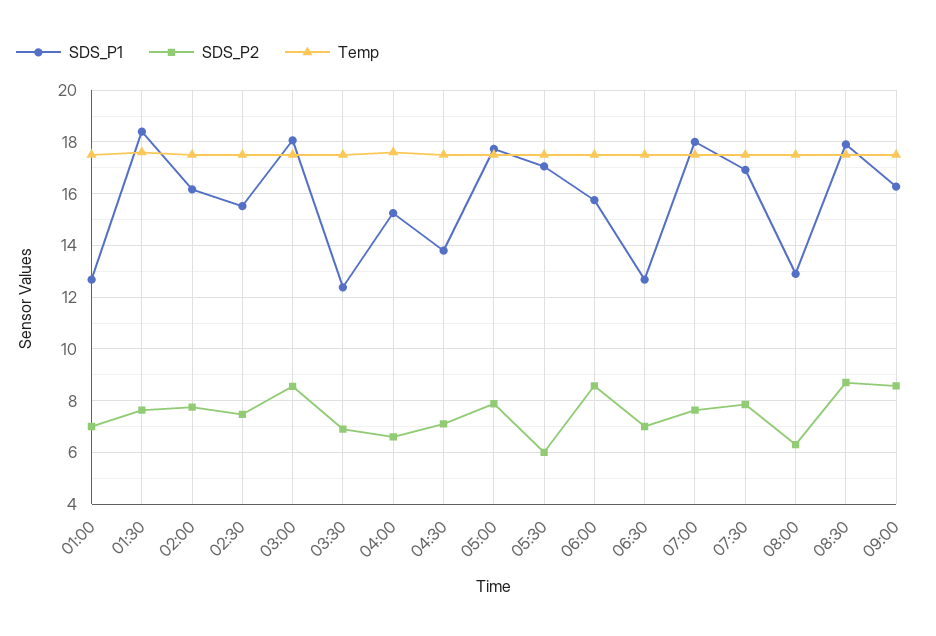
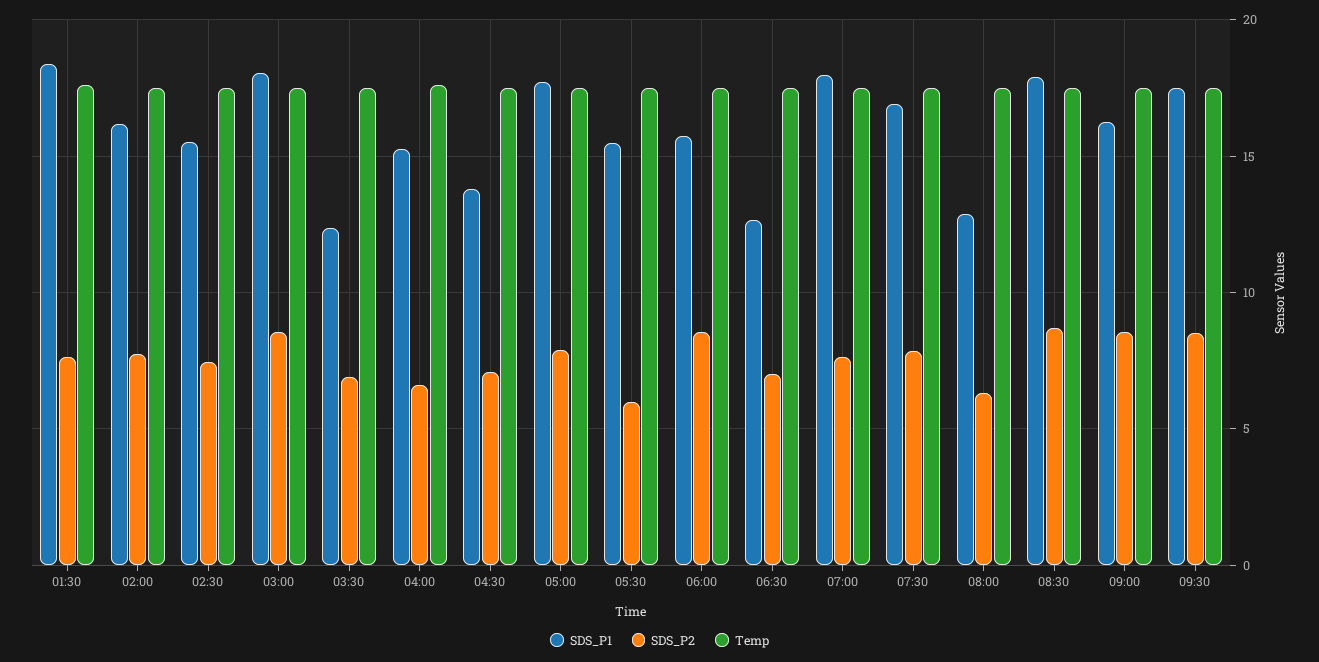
SDS_P1, 01:00: 12.75 -> none
SDS_P2, 01:00: 7 -> none
Temp, 01:00: 17.5 -> none
SDS_P1, 05:30: 17 -> 15.5
SDS_P1, 09:30: none -> 17.5
SDS_P2, 09:30: none -> 8.5
Temp, 09:30: none -> 17.5

